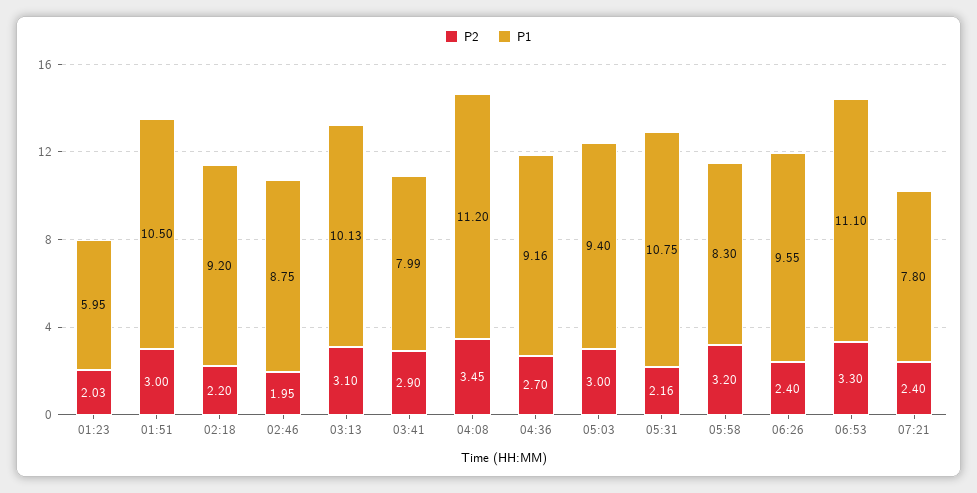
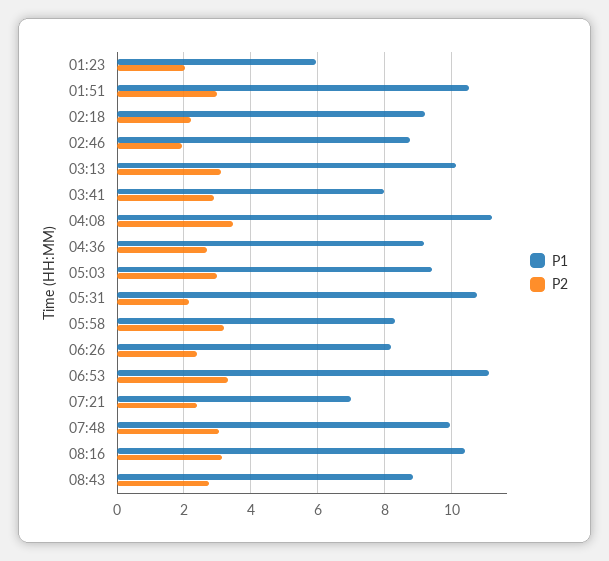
P1, 06:26: 9.55 -> 8.2
P1, 07:21: 7.8 -> 7
P1, 07:48: none -> 10
P2, 07:48: none -> 3
P1, 08:16: none -> 10.4
P2, 08:16: none -> 3.2
P1, 08:43: none -> 8.8
P2, 08:43: none -> 2.8

